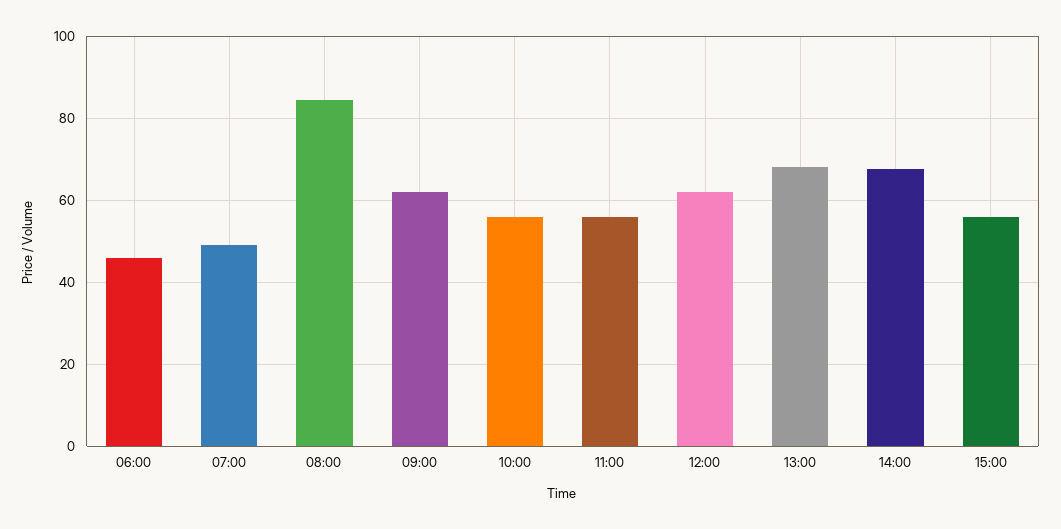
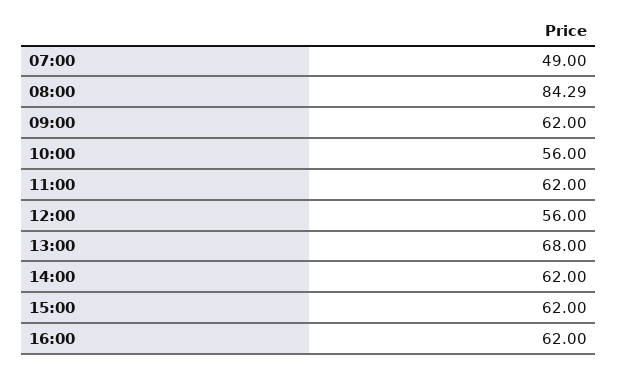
06:00: 46 -> none
11:00: 56 -> 62
12:00: 62 -> 56
14:00: 68 -> 62
15:00: 56 -> 62
16:00: none -> 62

